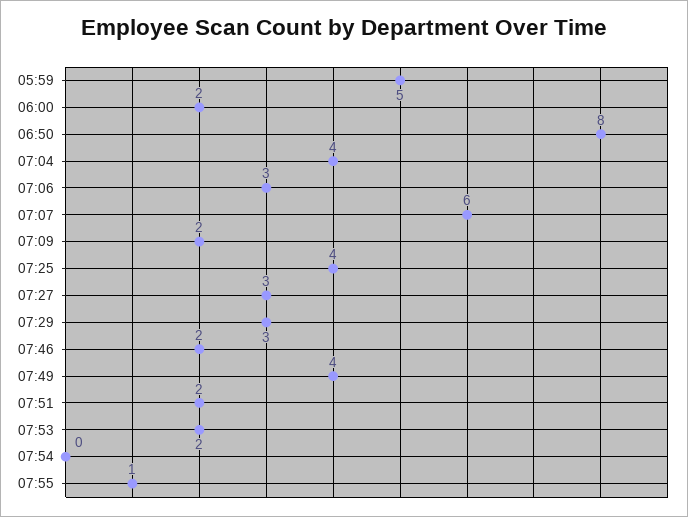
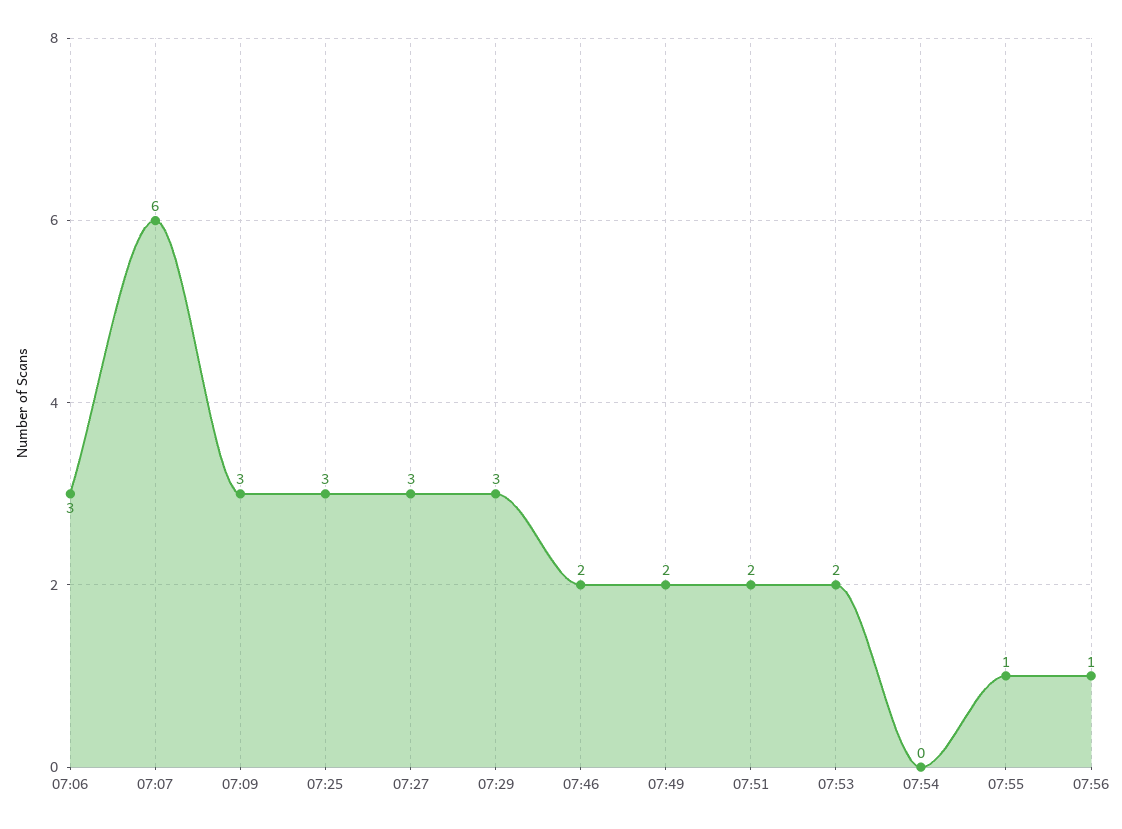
05:59: 5 -> none
06:00: 2 -> none
06:50: 8 -> none
07:04: 4 -> none
07:09: 2 -> 3
07:25: 4 -> 3
07:49: 4 -> 2
07:56: none -> 1

